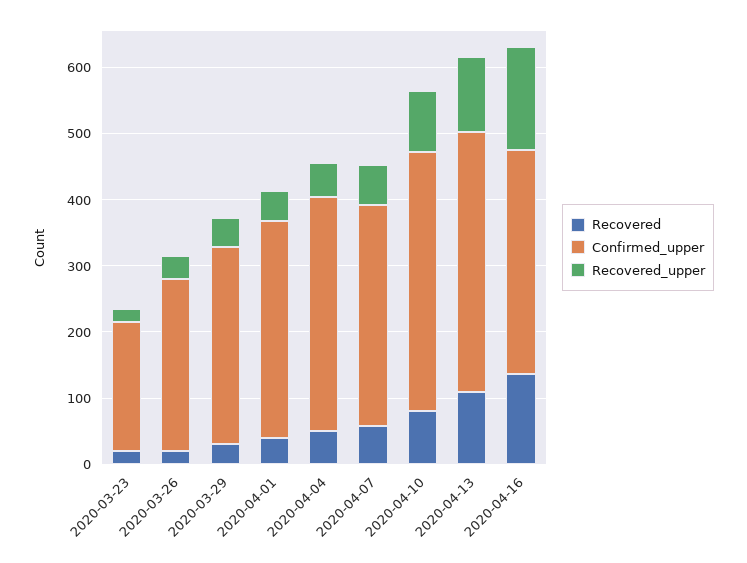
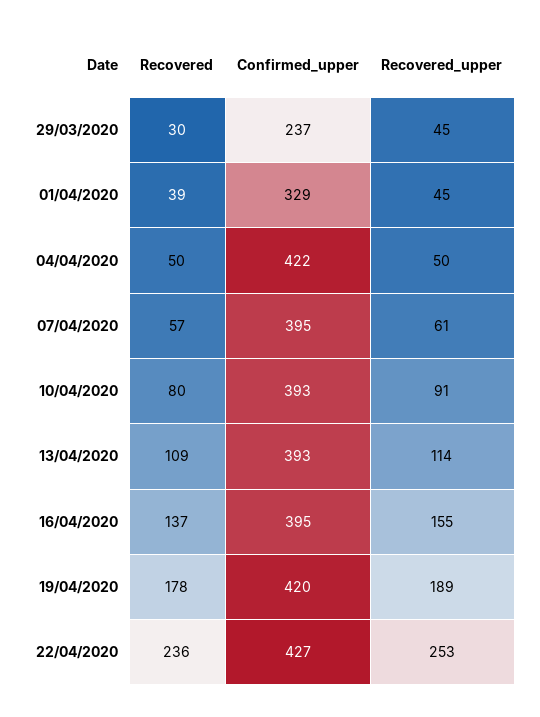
Recovered, 2020-03-23: 20 -> none
Confirmed_upper, 2020-03-23: 200 -> none
Recovered_upper, 2020-03-23: 20 -> none
Recovered, 2020-03-26: 20 -> none
Confirmed_upper, 2020-03-26: 260 -> none
Recovered_upper, 2020-03-26: 40 -> none
Confirmed_upper, 2020-03-29: 300 -> 237
Confirmed_upper, 2020-04-04: 360 -> 422
Confirmed_upper, 2020-04-07: 340 -> 395
Confirmed_upper, 2020-04-16: 340 -> 395
Recovered, 19/04/2020: none -> 178
Confirmed_upper, 19/04/2020: none -> 420
Recovered_upper, 19/04/2020: none -> 189
Recovered, 22/04/2020: none -> 236
Confirmed_upper, 22/04/2020: none -> 427
Recovered_upper, 22/04/2020: none -> 253

